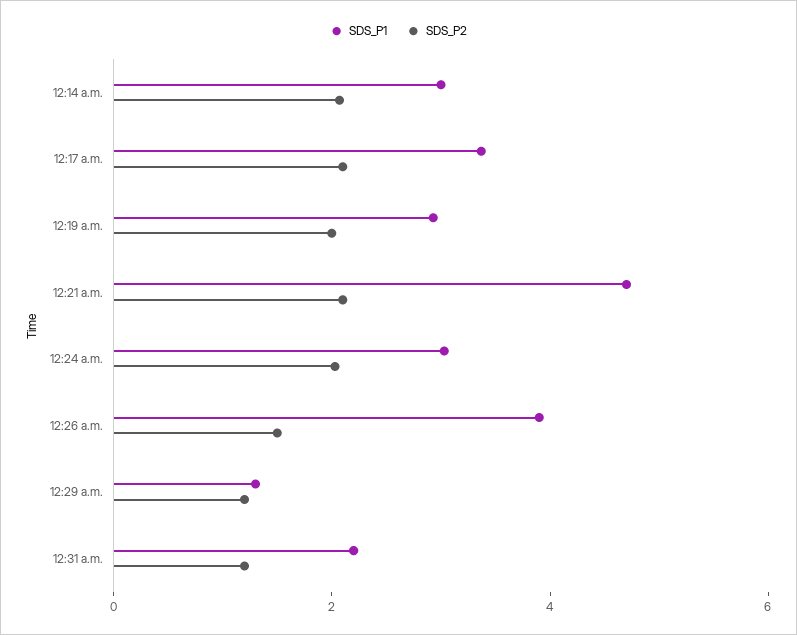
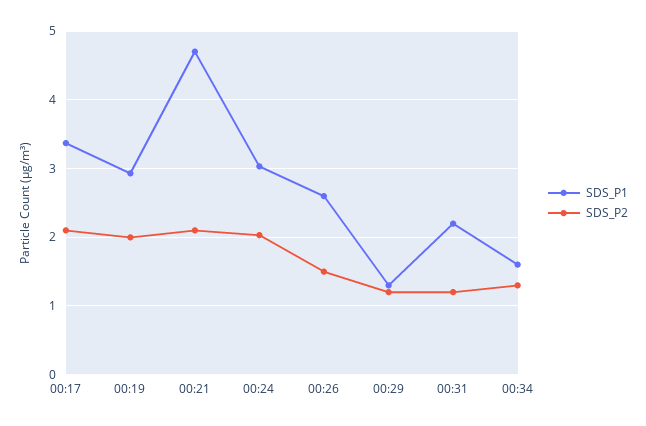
SDS_P1, 12:14 a.m.: 3 -> none
SDS_P2, 12:14 a.m.: 2 -> none
SDS_P1, 12:26 a.m.: 4 -> 2.6
SDS_P1, 00:34: none -> 1.6
SDS_P2, 00:34: none -> 1.3

